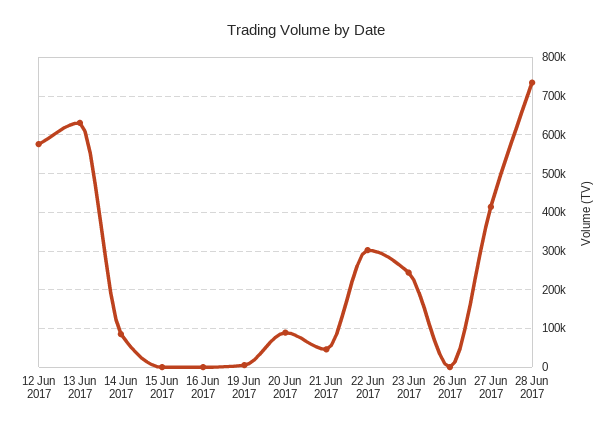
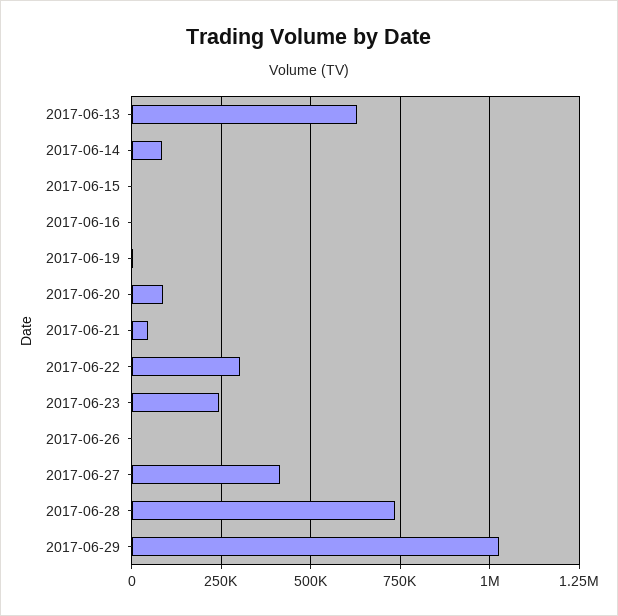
12 Jun 2017: 580000 -> none
2017-06-29: none -> 1025000

